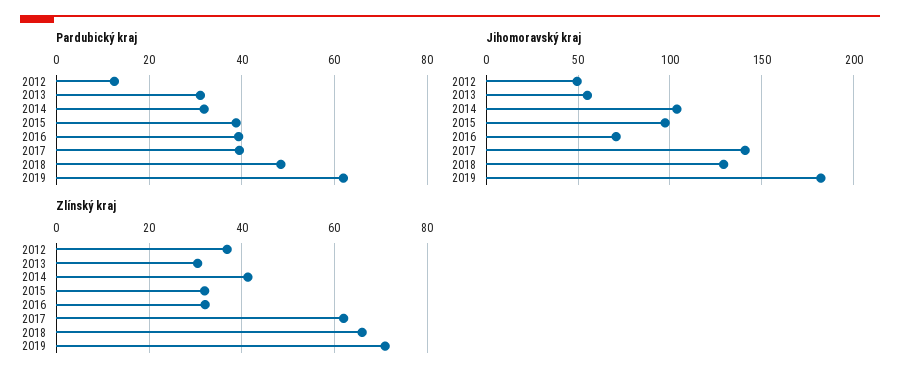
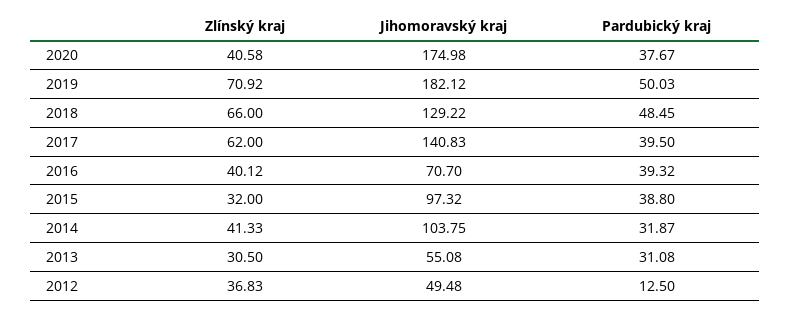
Pardubický kraj, 2019: 62 -> 50.03
Zlínský kraj, 2016: 32 -> 40.12
Zlínský kraj, 2020: none -> 40.58
Jihomoravský kraj, 2020: none -> 174.98
Pardubický kraj, 2020: none -> 37.67

